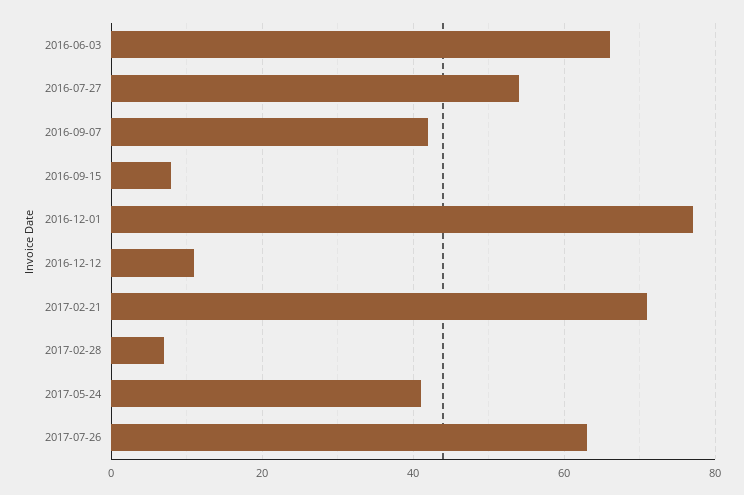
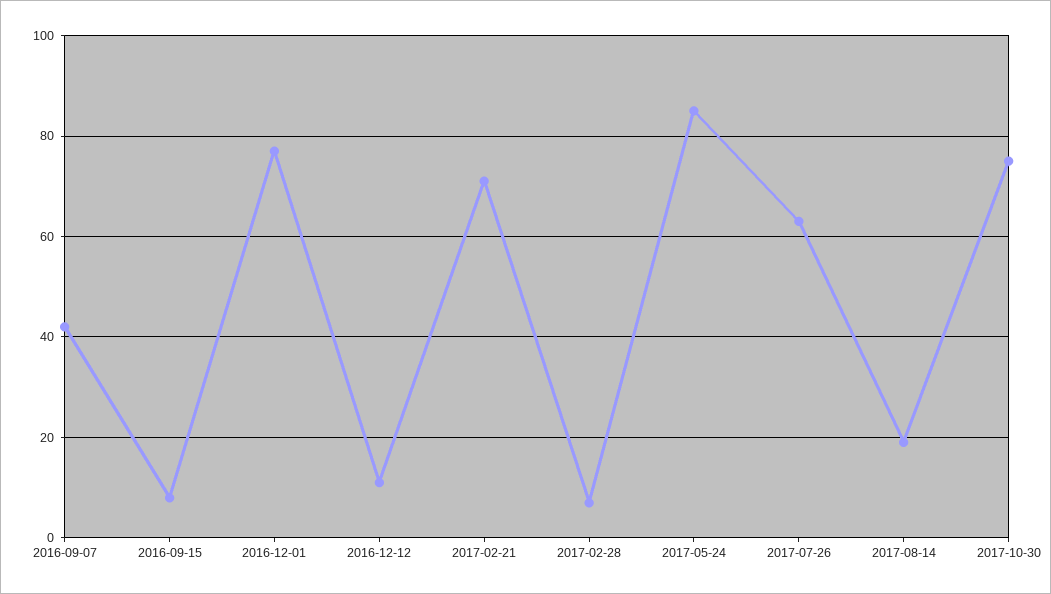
2016-06-03: 65 -> none
2016-07-27: 55 -> none
2017-05-24: 40 -> 85
2017-08-14: none -> 20
2017-10-30: none -> 75

